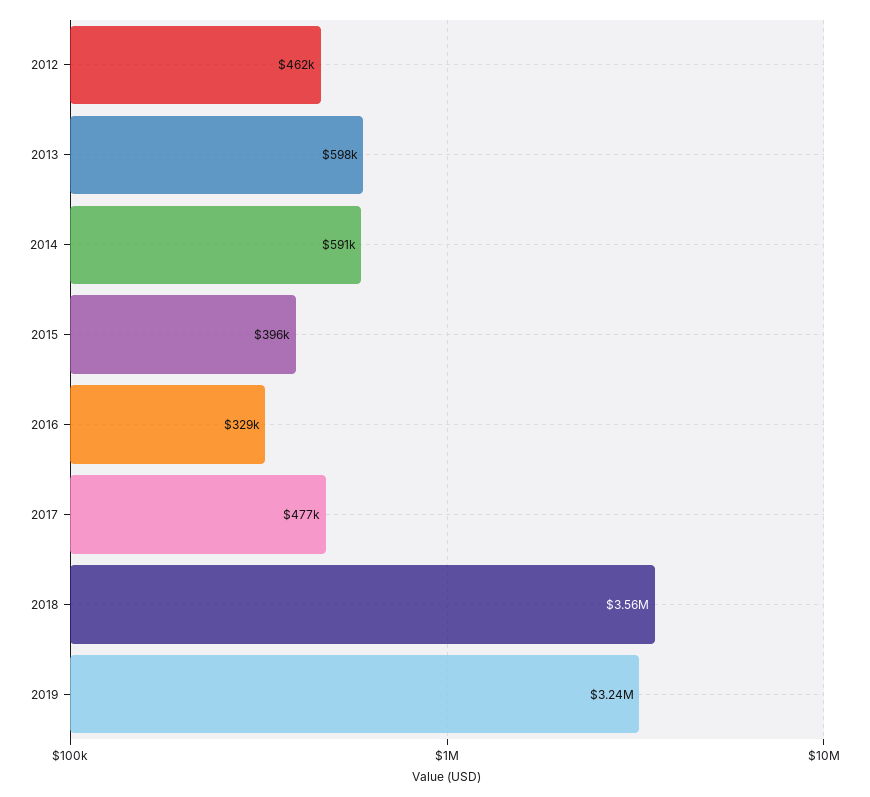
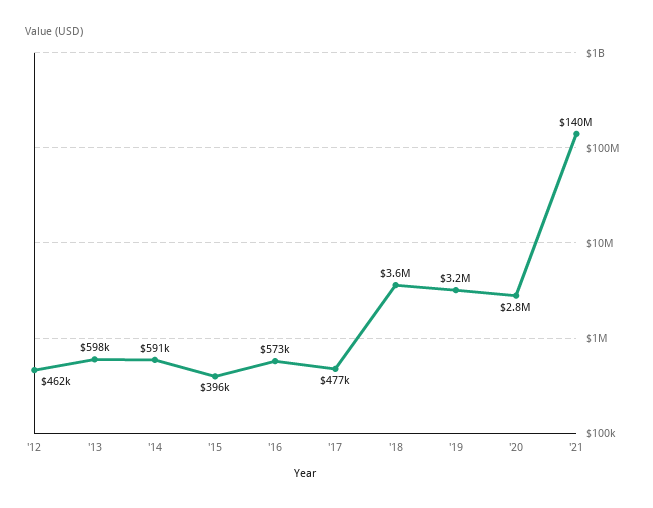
2016: 329000 -> 573000
'20: none -> 2800000
'21: none -> 140000000

